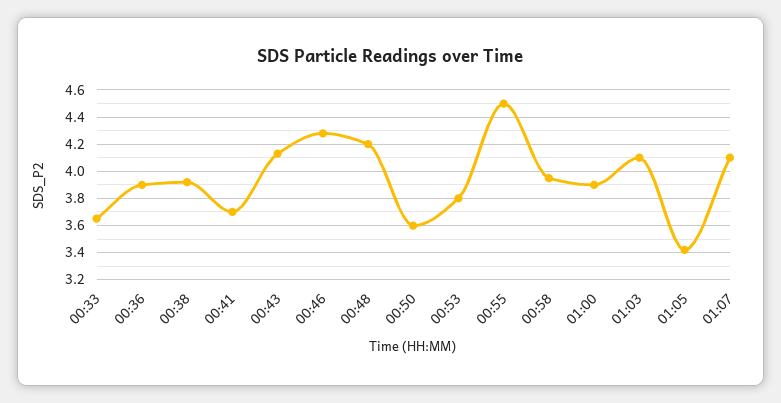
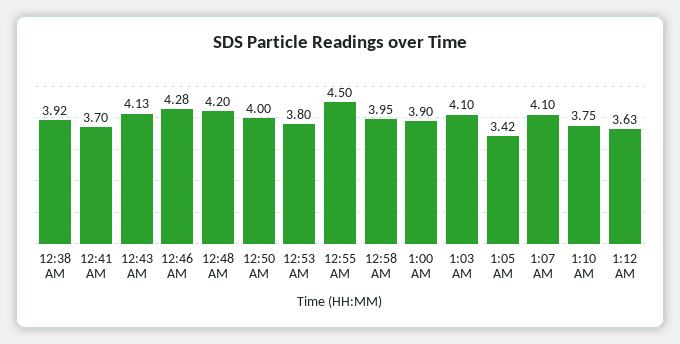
00:33: 3.65 -> none
00:36: 3.9 -> none
00:50: 3.6 -> 4
1:10 AM: none -> 3.75
1:12 AM: none -> 3.63

